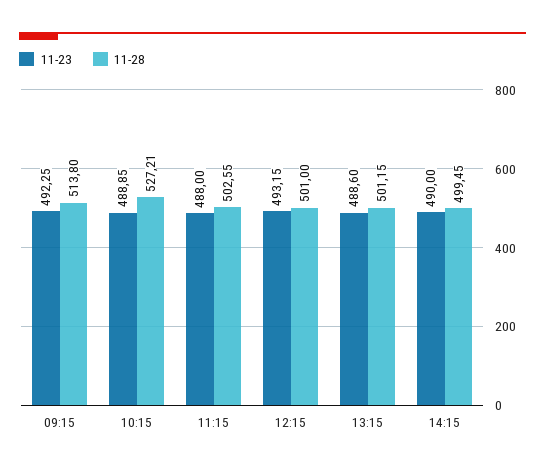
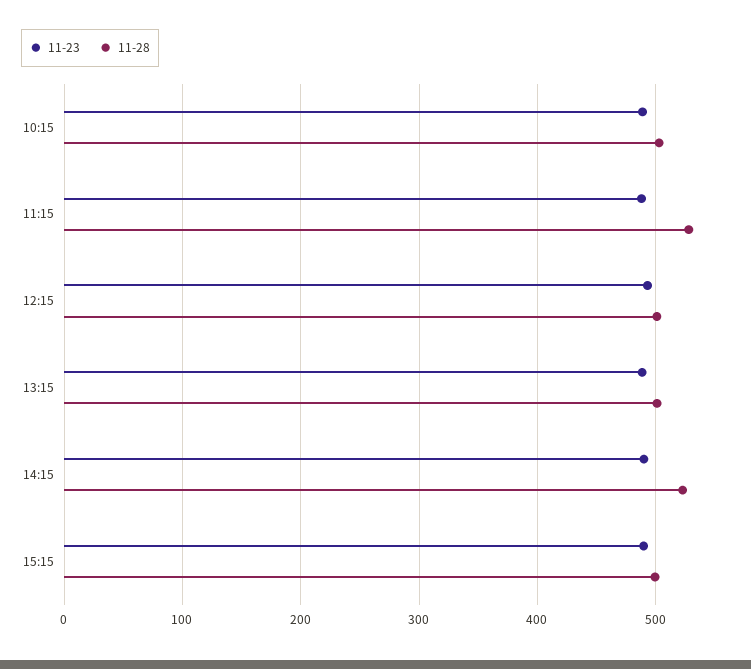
11-23, 09:15: 492.25 -> none
11-28, 09:15: 513.8 -> none
11-28, 10:15: 527.21 -> 500
11-28, 11:15: 502.55 -> 530
11-28, 14:15: 499.45 -> 520
11-23, 15:15: none -> 490
11-28, 15:15: none -> 500

